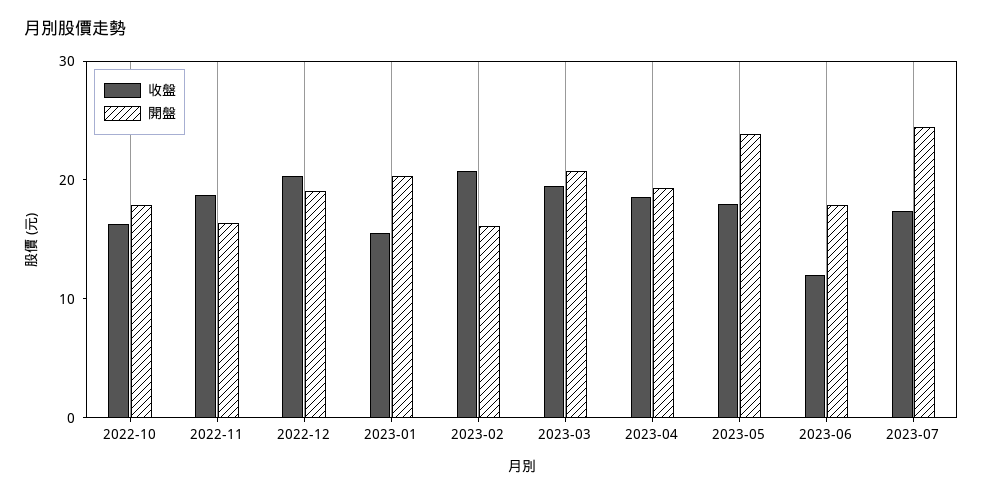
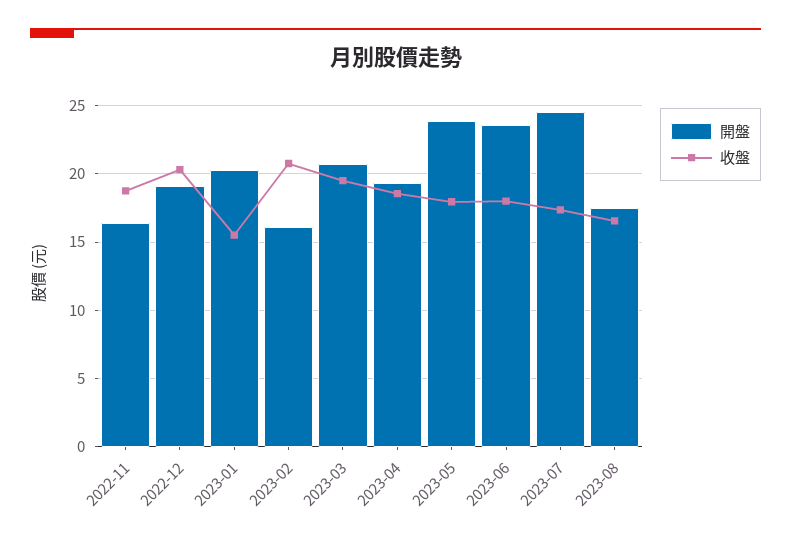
收盤, 2022-10: 16 -> none
開盤, 2022-10: 18 -> none
收盤, 2023-06: 12 -> 18
開盤, 2023-06: 18 -> 23.5
開盤, 2023-08: none -> 17.5
收盤, 2023-08: none -> 16.5

